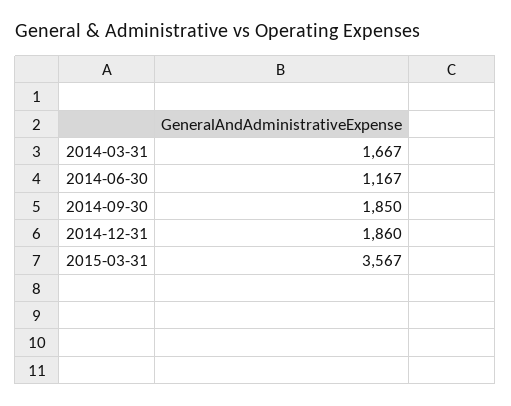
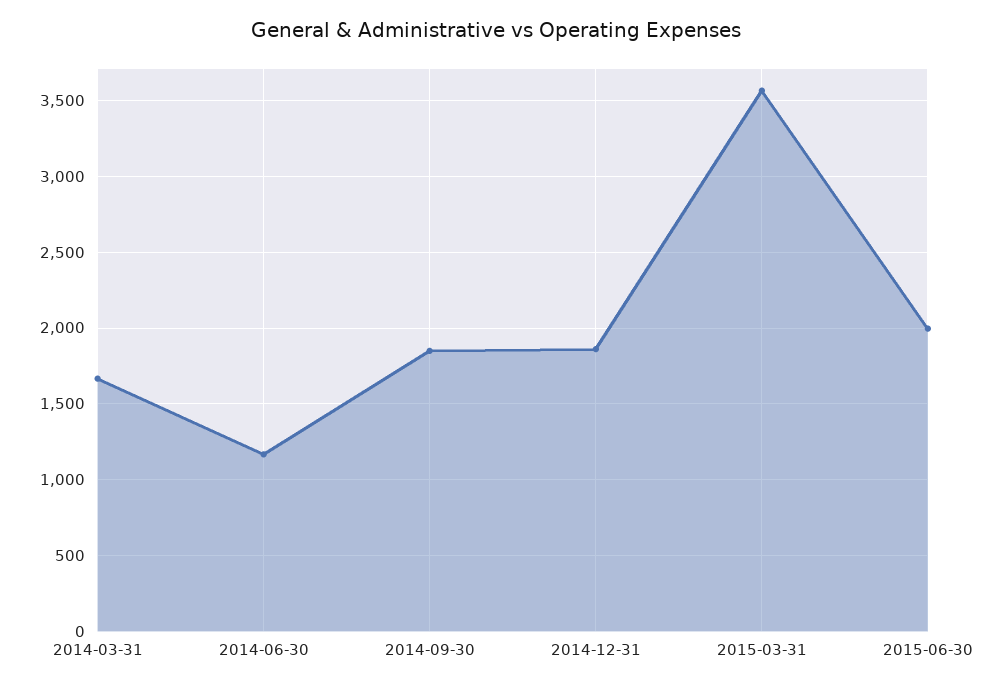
2015-06-30: none -> 2000

